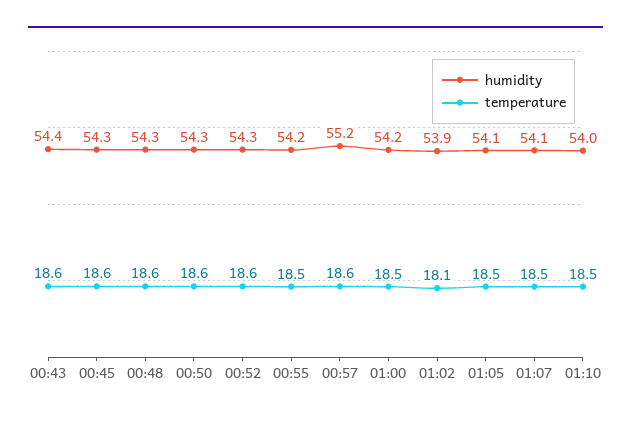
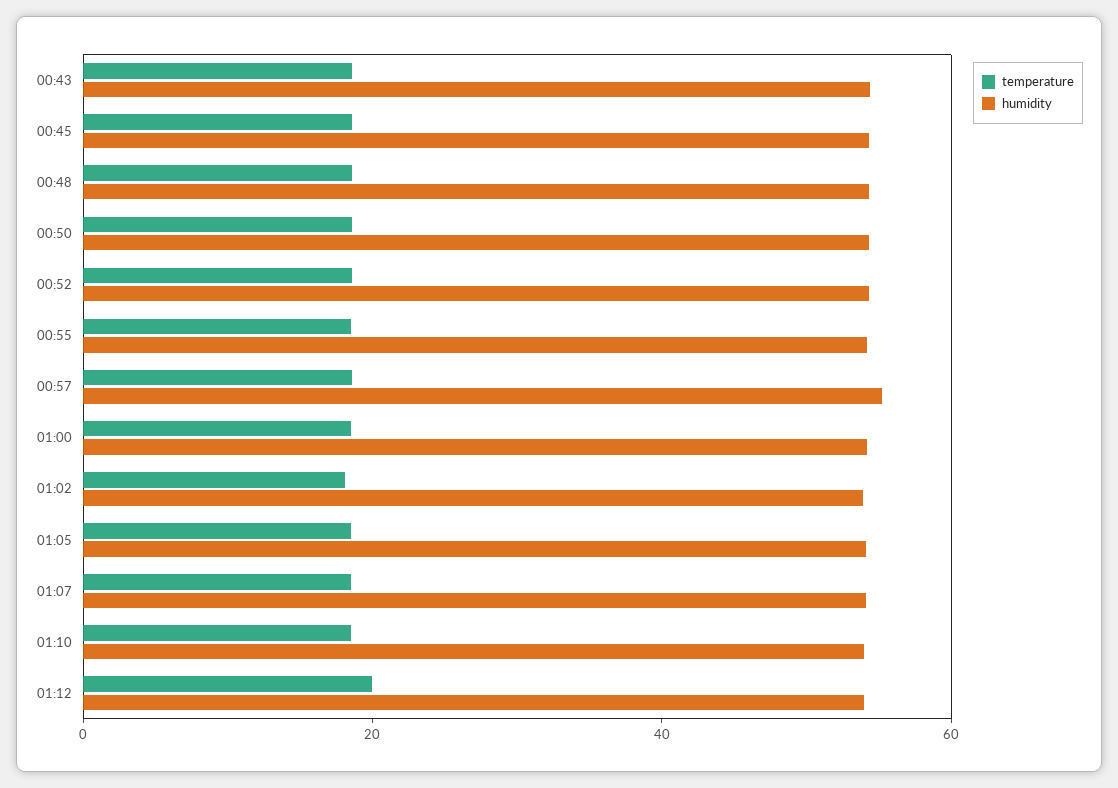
temperature, 01:12: none -> 20
humidity, 01:12: none -> 55

